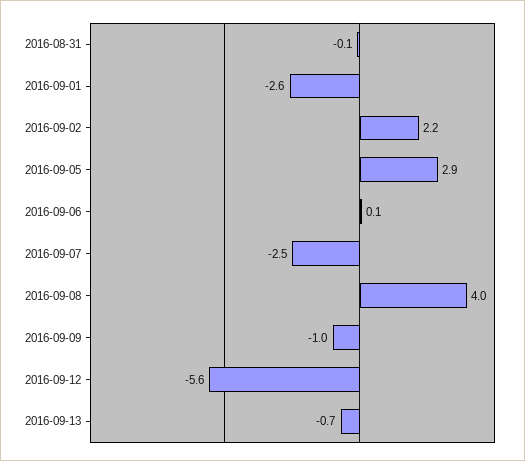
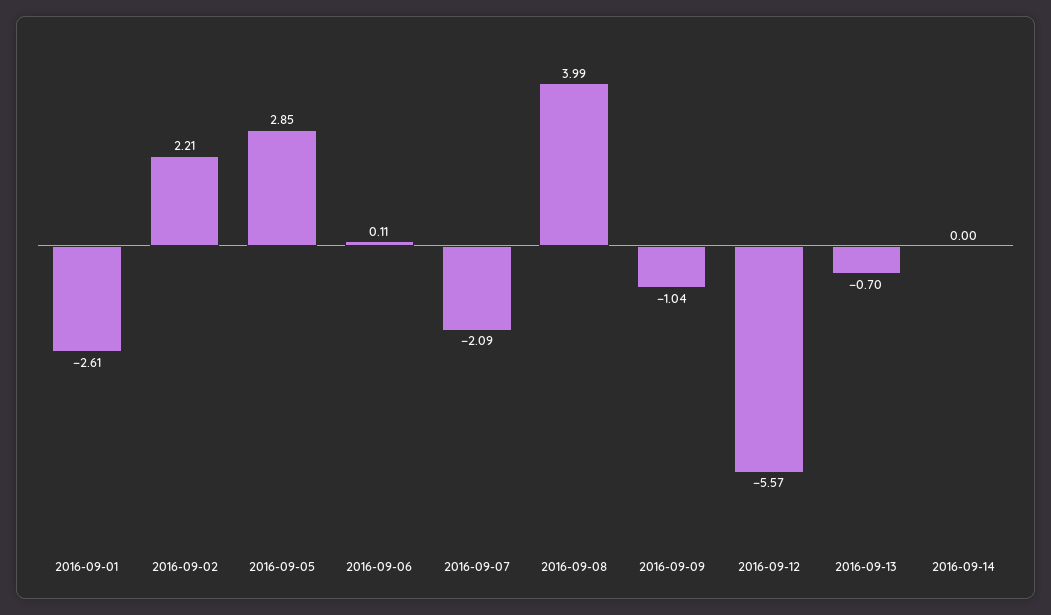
2016-08-31: -0.1 -> none
2016-09-07: -2.5 -> -2.09
2016-09-14: none -> 0

